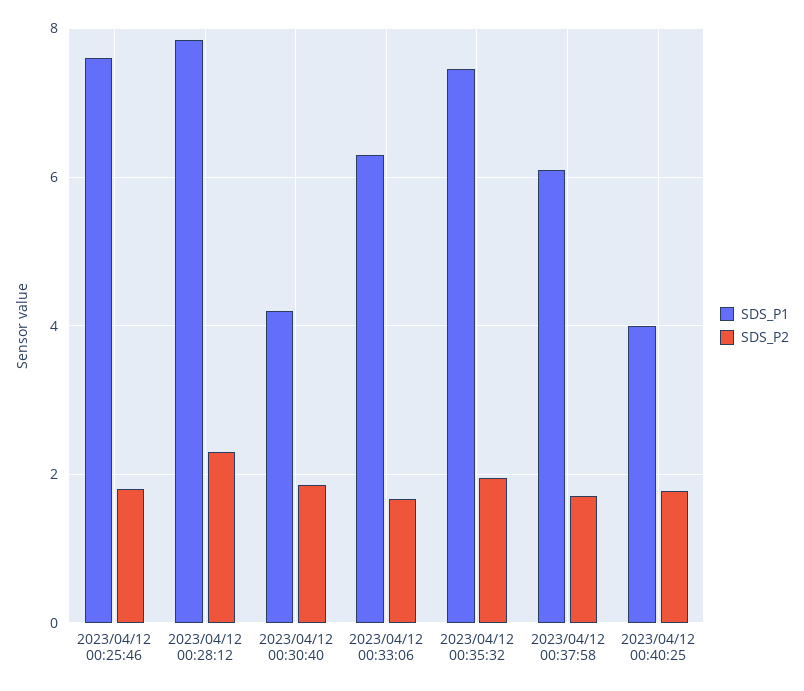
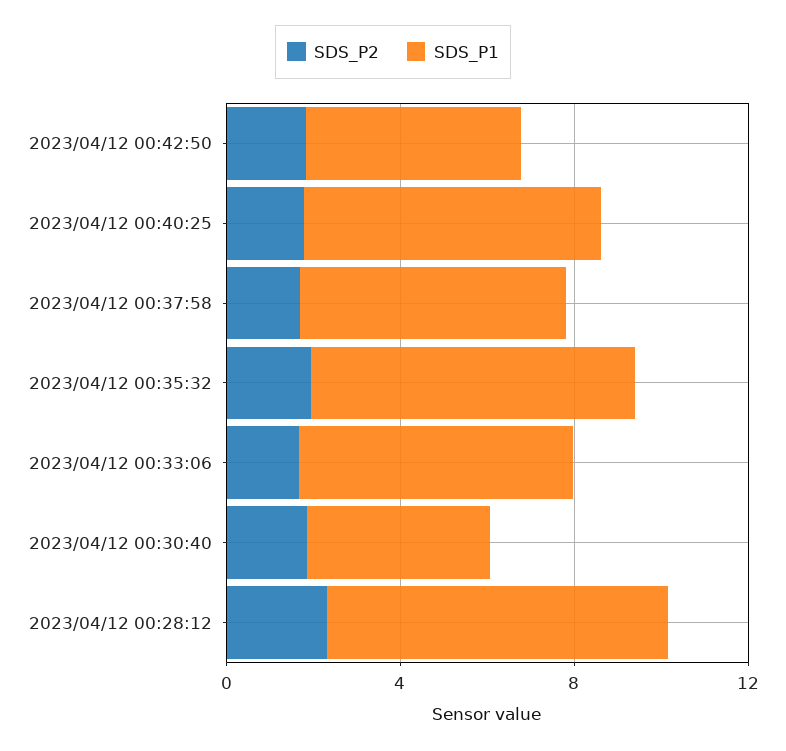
SDS_P1, 2023/04/12 00:25:46: 7.6 -> none
SDS_P2, 2023/04/12 00:25:46: 1.8 -> none
SDS_P1, 2023/04/12 00:40:25: 4 -> 7
SDS_P2, 2023/04/12 00:42:50: none -> 2
SDS_P1, 2023/04/12 00:42:50: none -> 5

